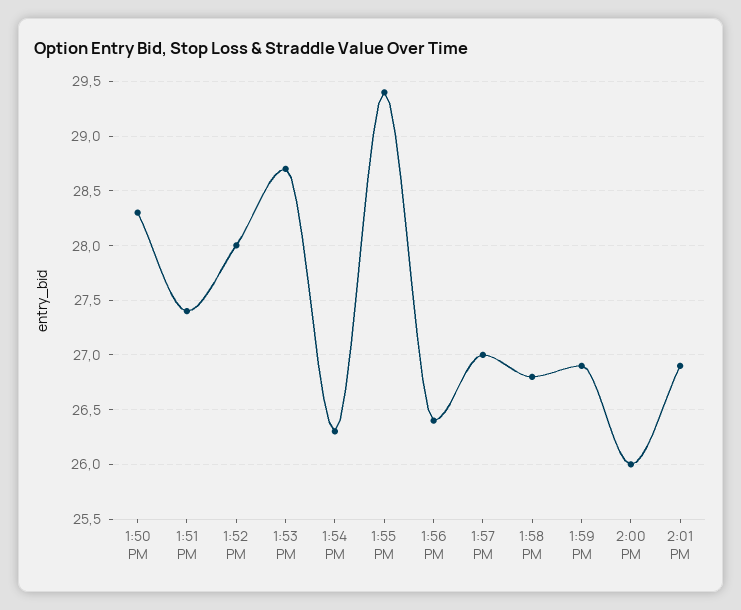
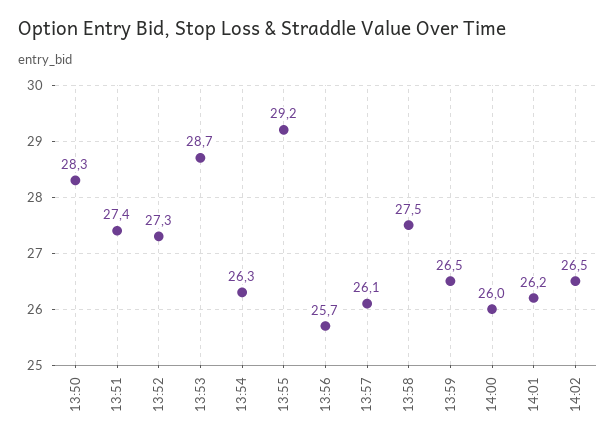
1:52 PM: 28 -> 27.3
1:55 PM: 29.4 -> 29.2
1:56 PM: 26.4 -> 25.7
1:57 PM: 27 -> 26.1
1:58 PM: 26.8 -> 27.5
1:59 PM: 26.9 -> 26.5
2:01 PM: 26.9 -> 26.2
14:02: none -> 26.5

